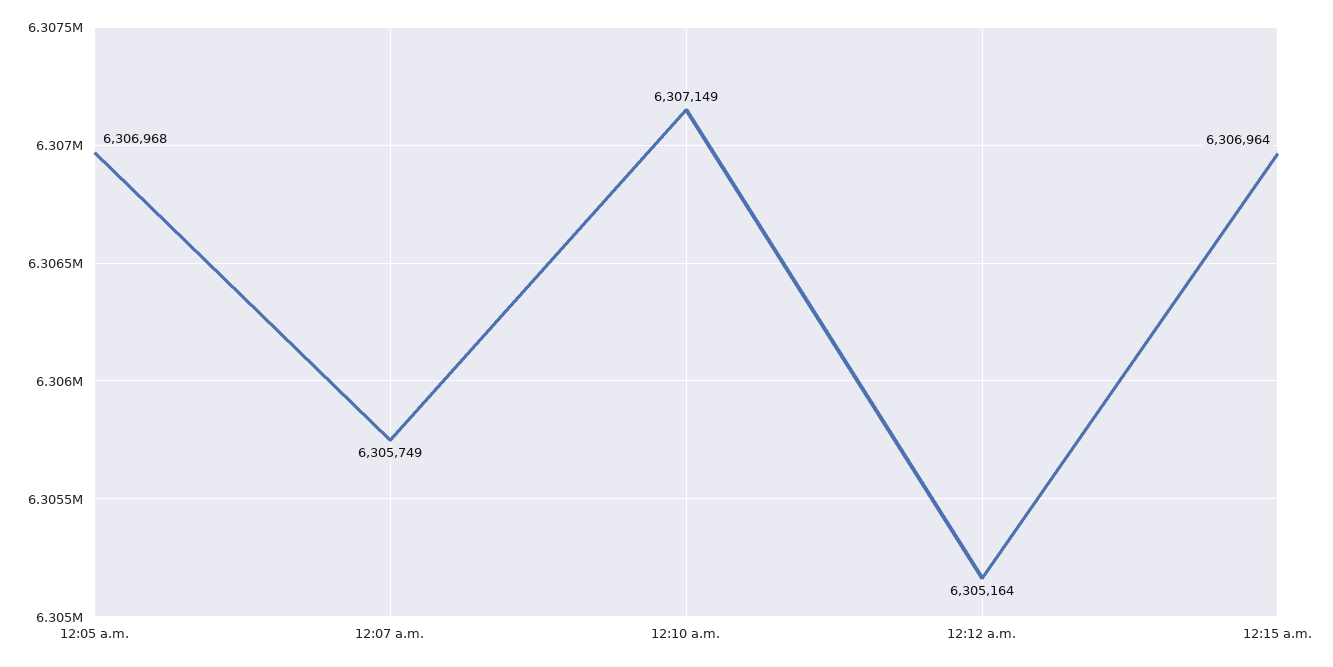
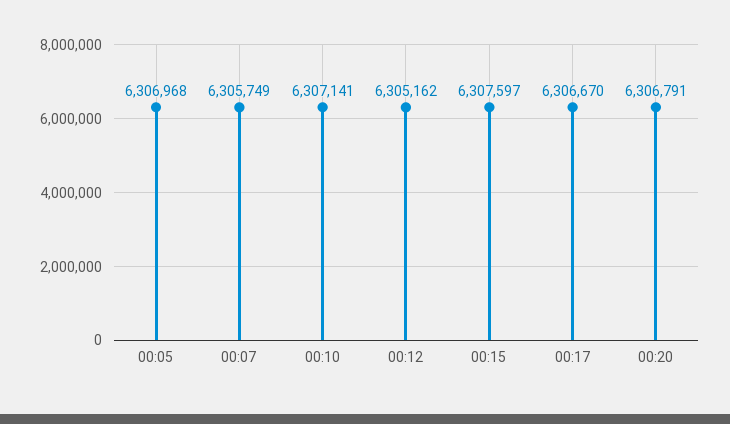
12:10 a.m.: 6307149 -> 6307141
12:12 a.m.: 6305164 -> 6305162
12:15 a.m.: 6306964 -> 6307597
00:17: none -> 6306670
00:20: none -> 6306791

